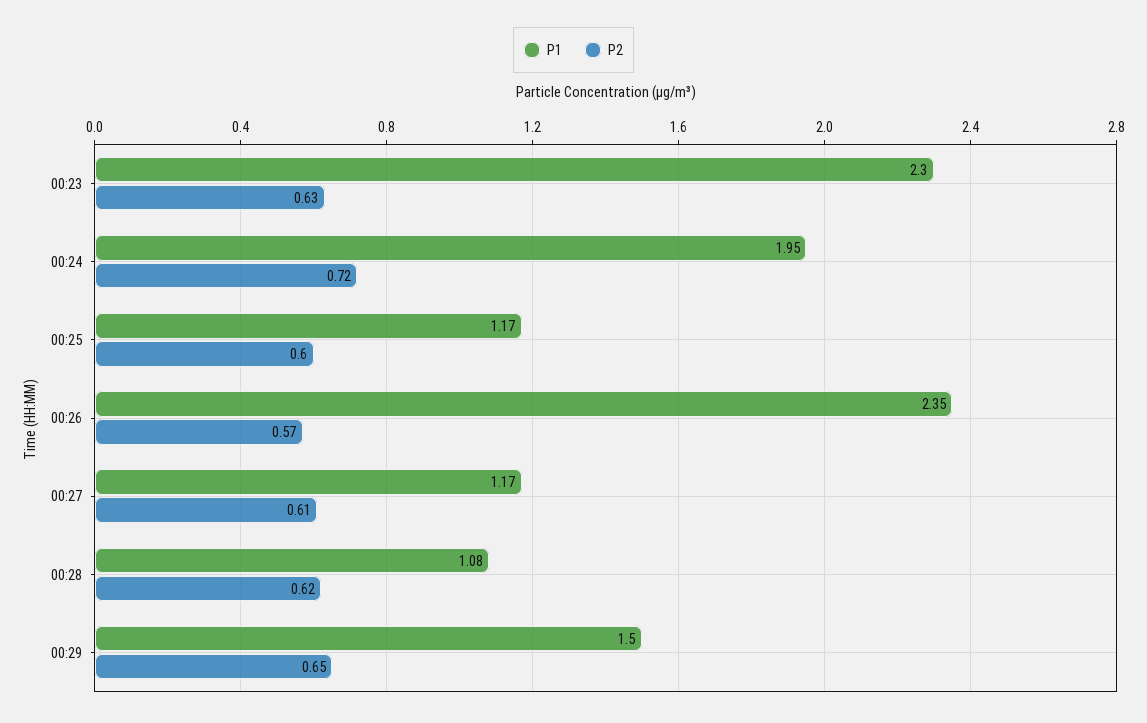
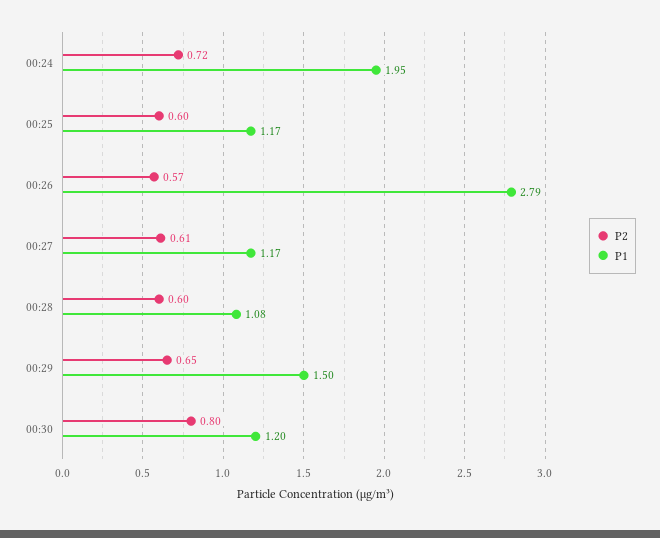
P1, 00:23: 2.3 -> none
P2, 00:23: 0.63 -> none
P1, 00:26: 2.35 -> 2.79
P2, 00:28: 0.62 -> 0.6
P2, 00:30: none -> 0.8
P1, 00:30: none -> 1.2

